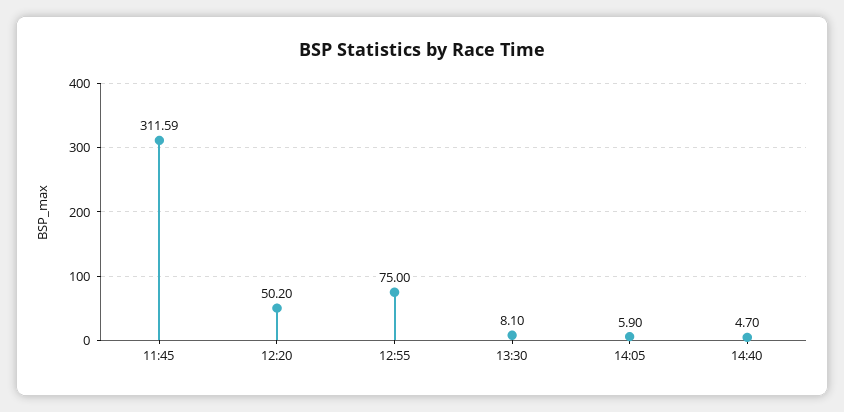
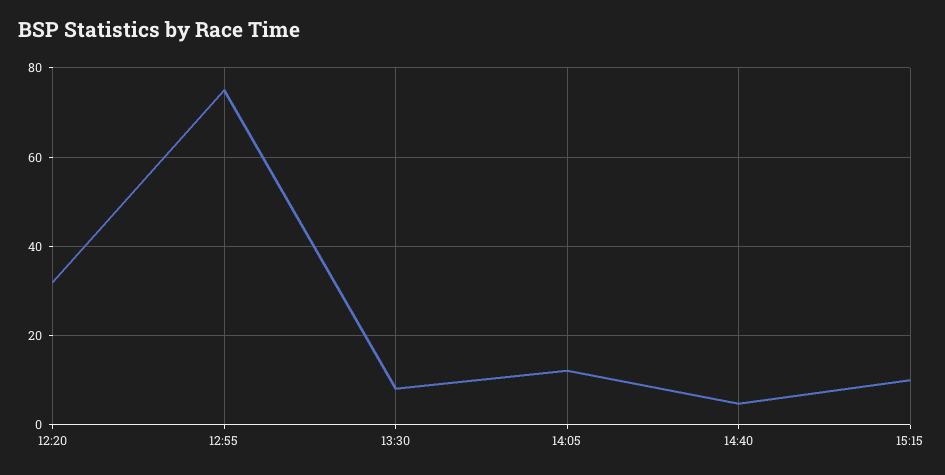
11:45: 311.59 -> none
12:20: 50.2 -> 32
14:05: 5.9 -> 12
15:15: none -> 10

